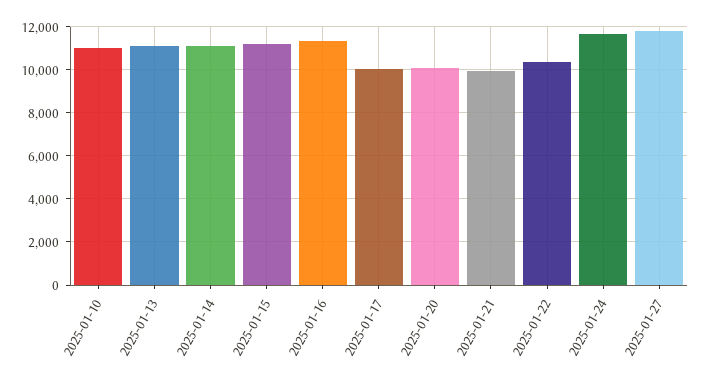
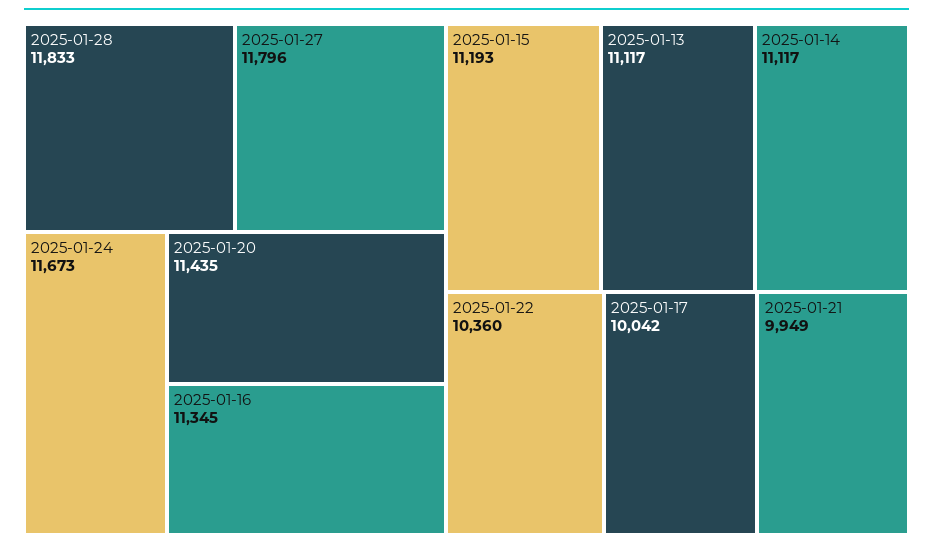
2025-01-10: 11000 -> none
2025-01-20: 10000 -> 11435
2025-01-28: none -> 11833

